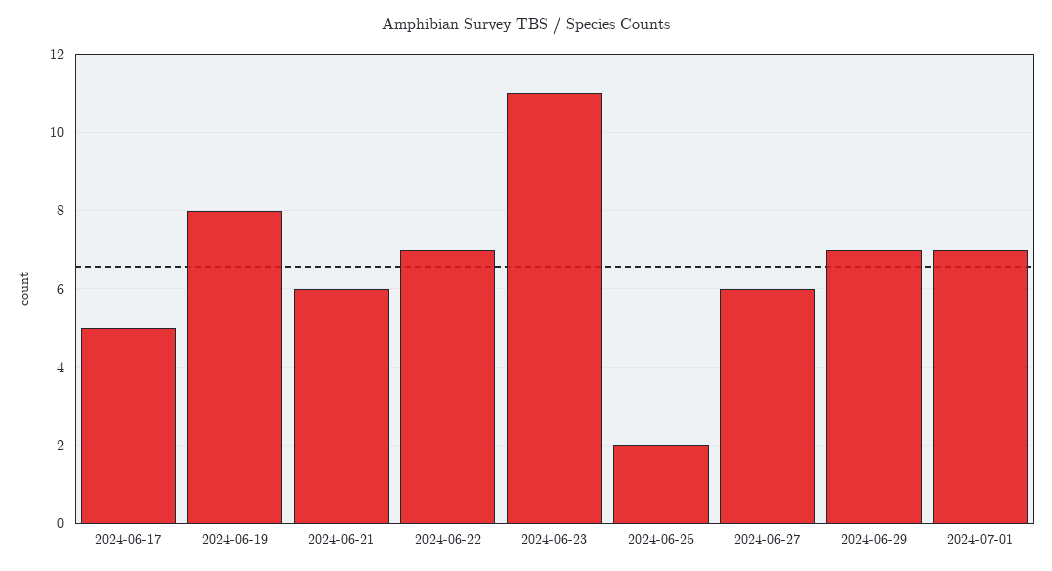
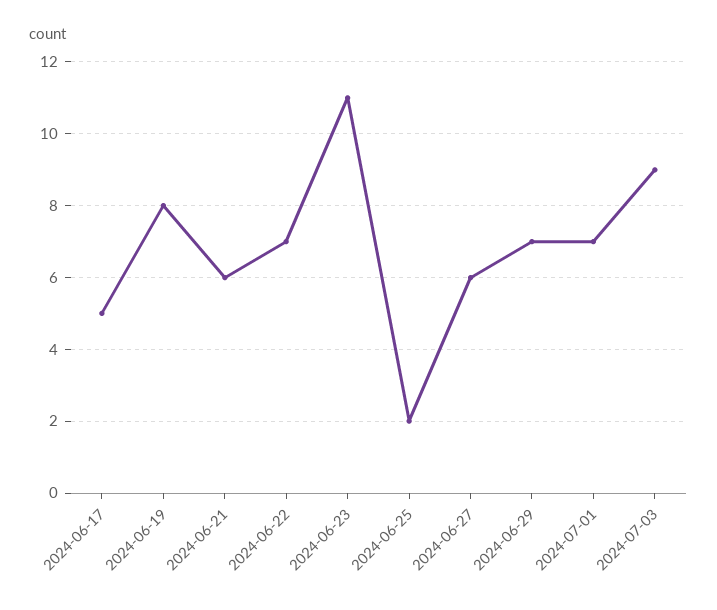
2024-07-03: none -> 9

